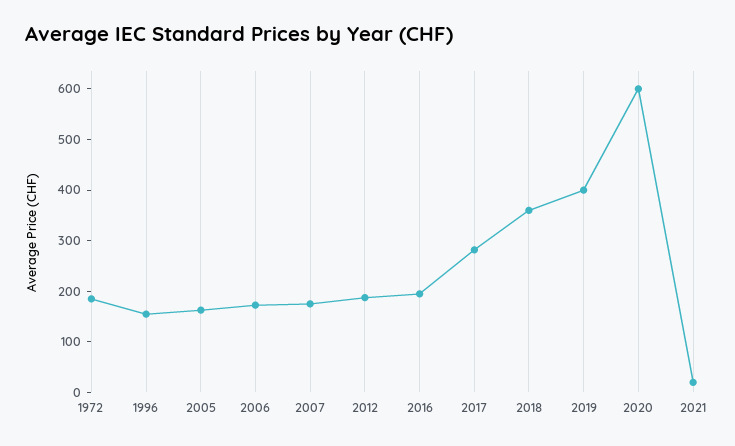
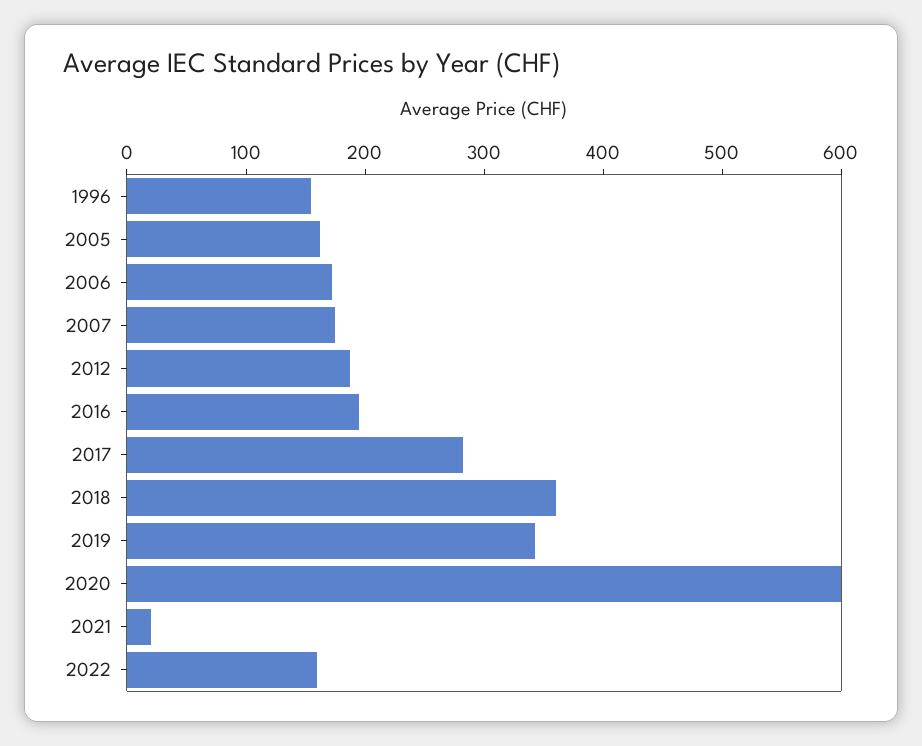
1972: 180 -> none
2019: 400 -> 340
2022: none -> 160

